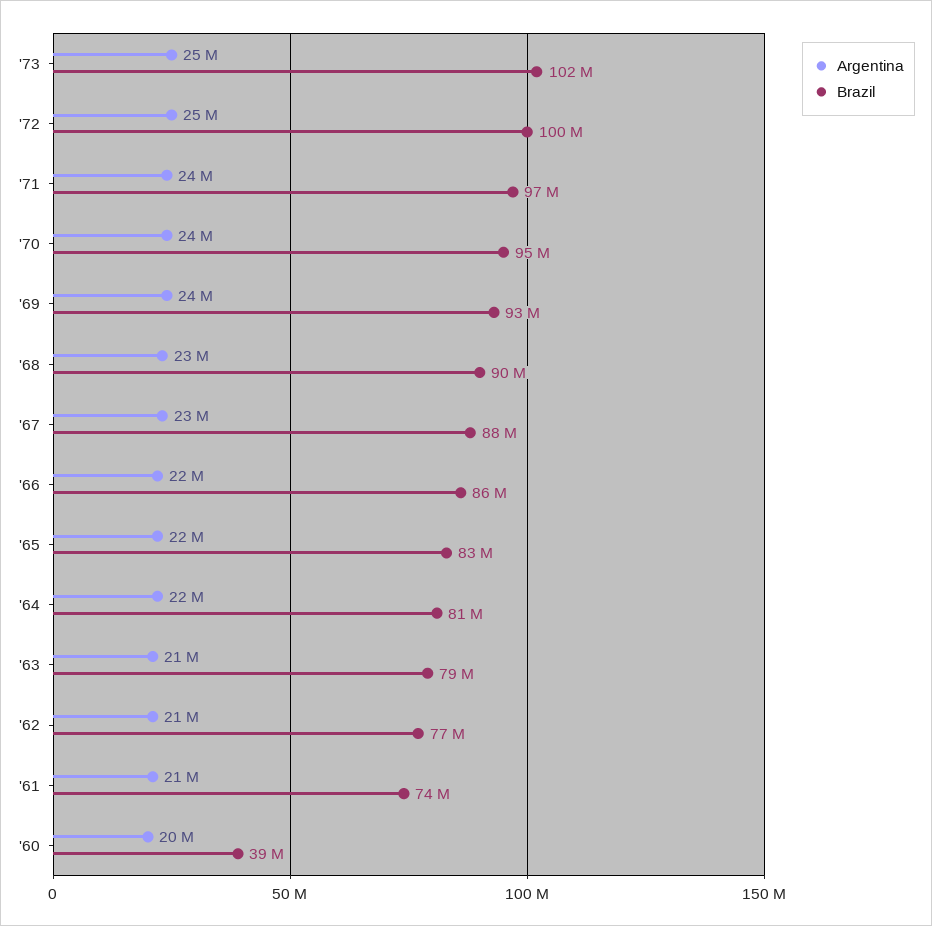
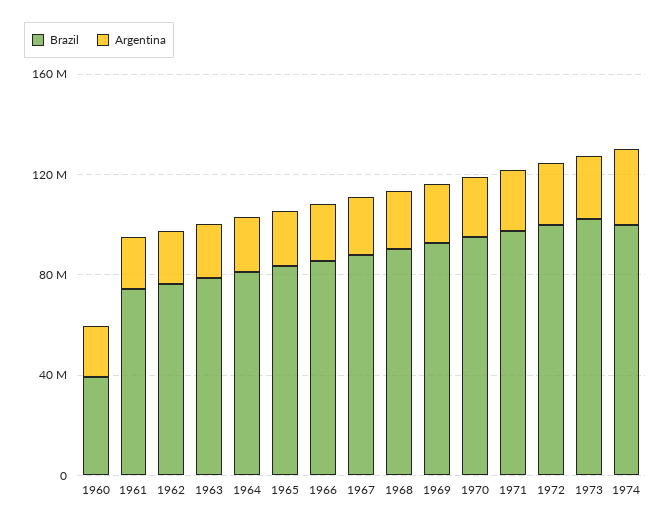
Brazil, 1974: none -> 100000000
Argentina, 1974: none -> 30000000

